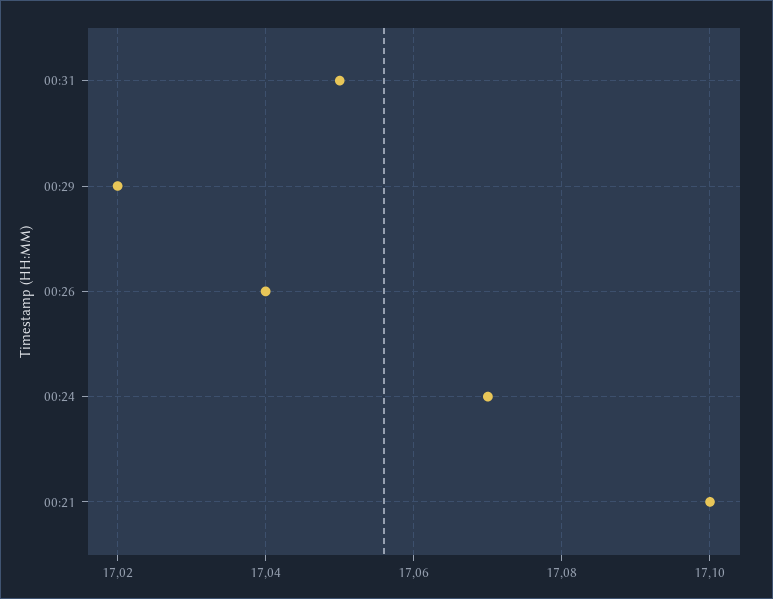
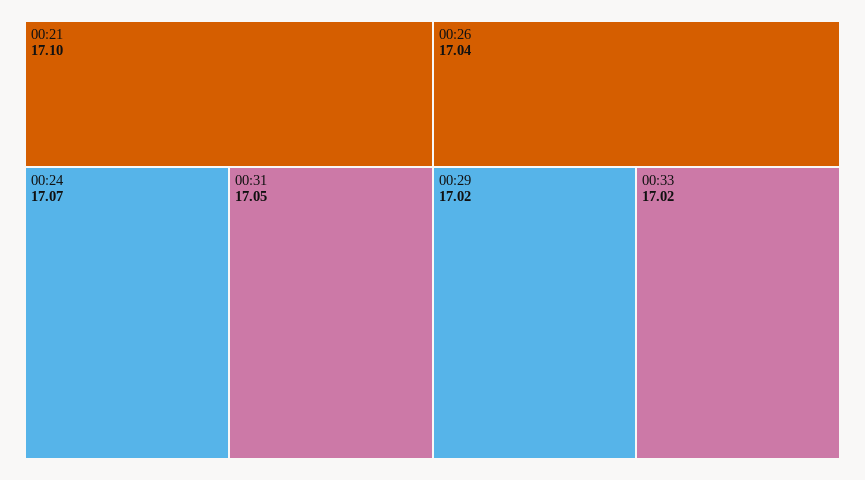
00:33: none -> 17.02

